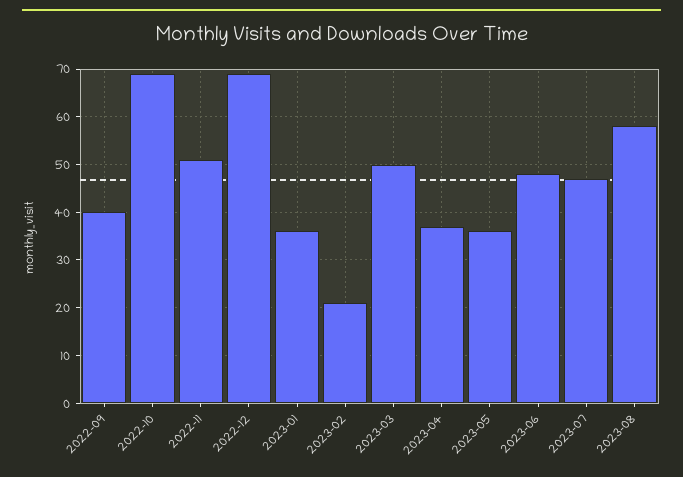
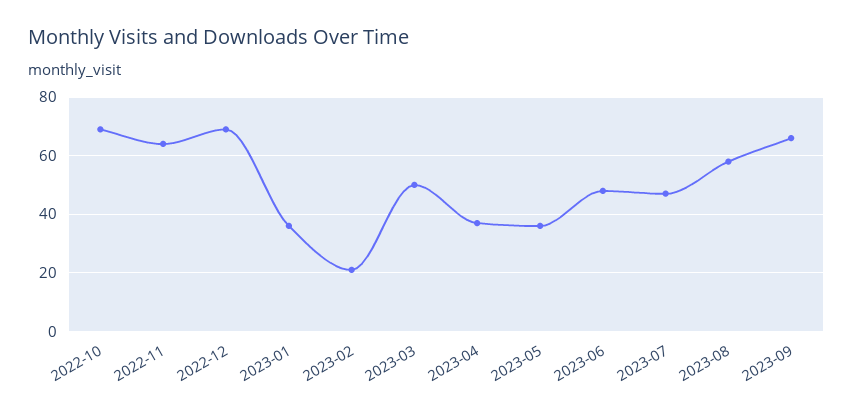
2022-09: 40 -> none
2022-11: 50 -> 65
2023-09: none -> 65

